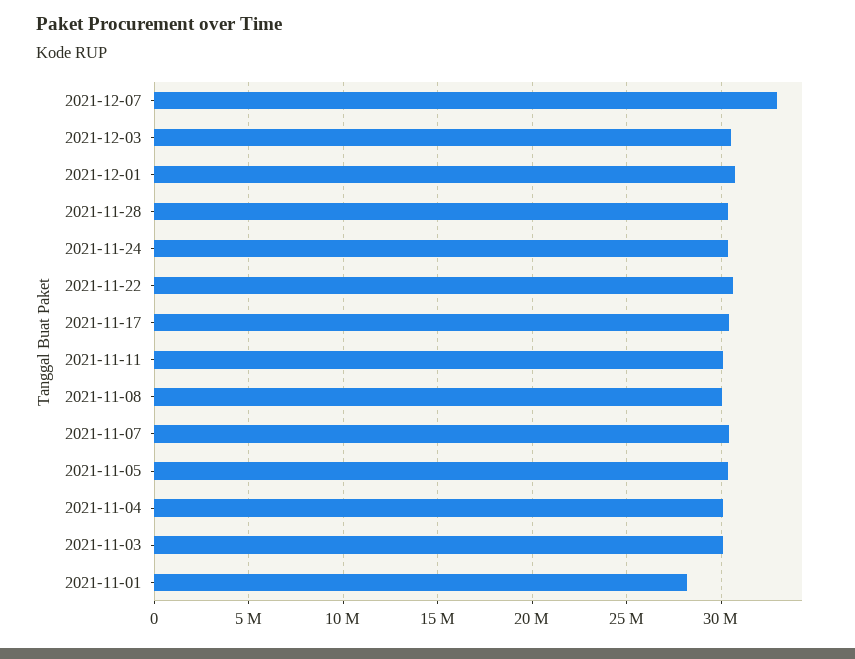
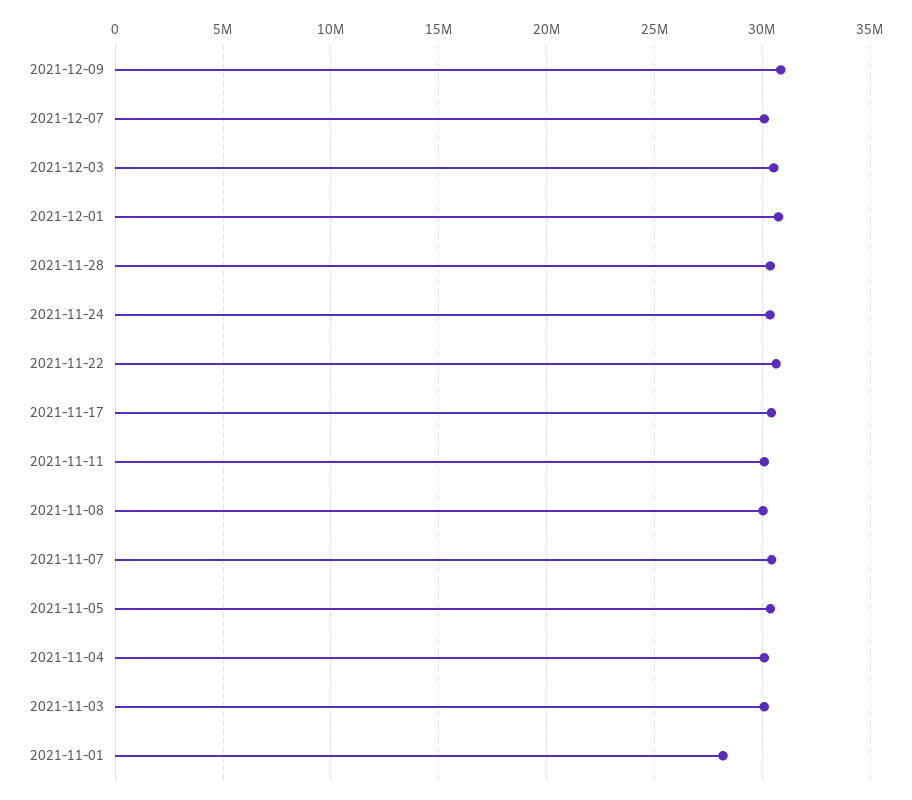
2021-12-07: 33000000 -> 30000000
2021-12-09: none -> 31000000

